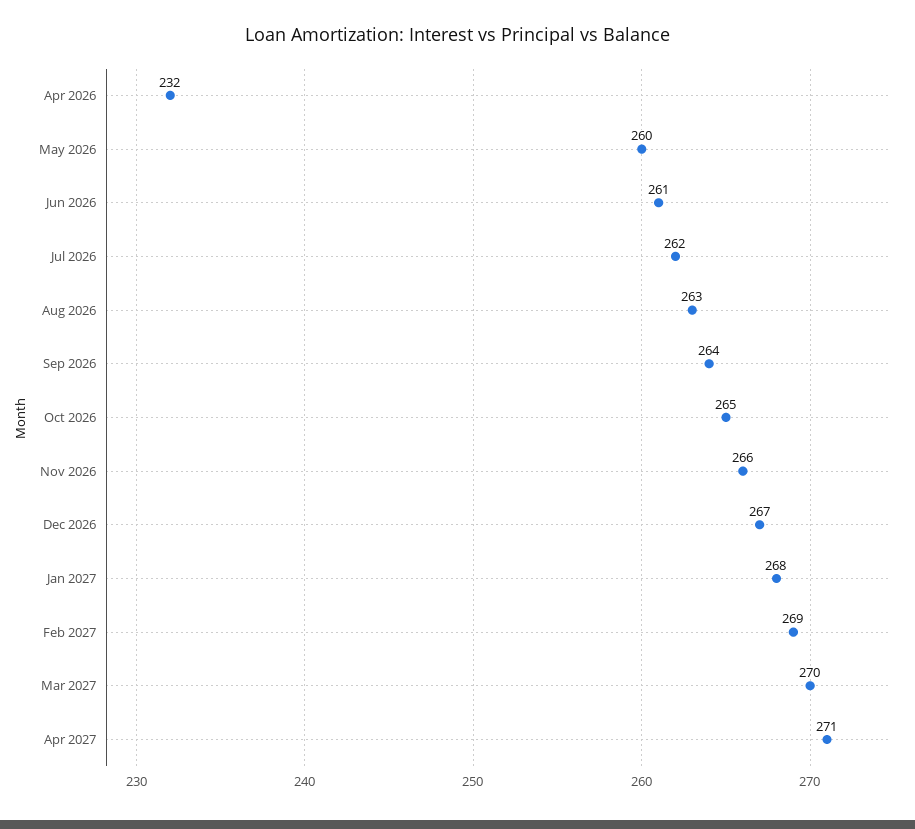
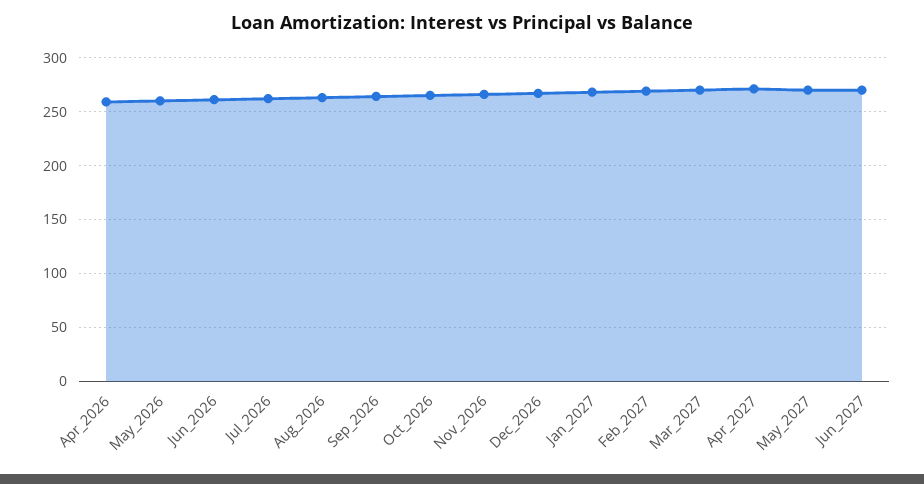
Apr 2026: 232 -> 260
May_2027: none -> 270
Jun_2027: none -> 270

